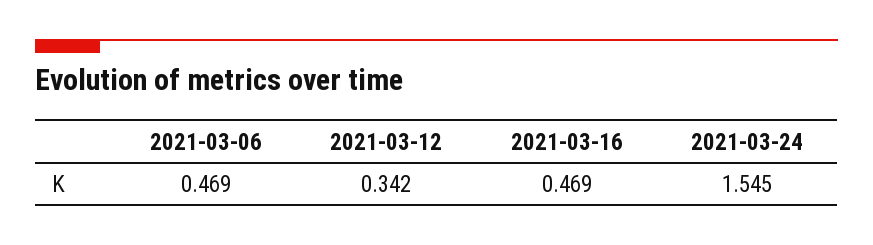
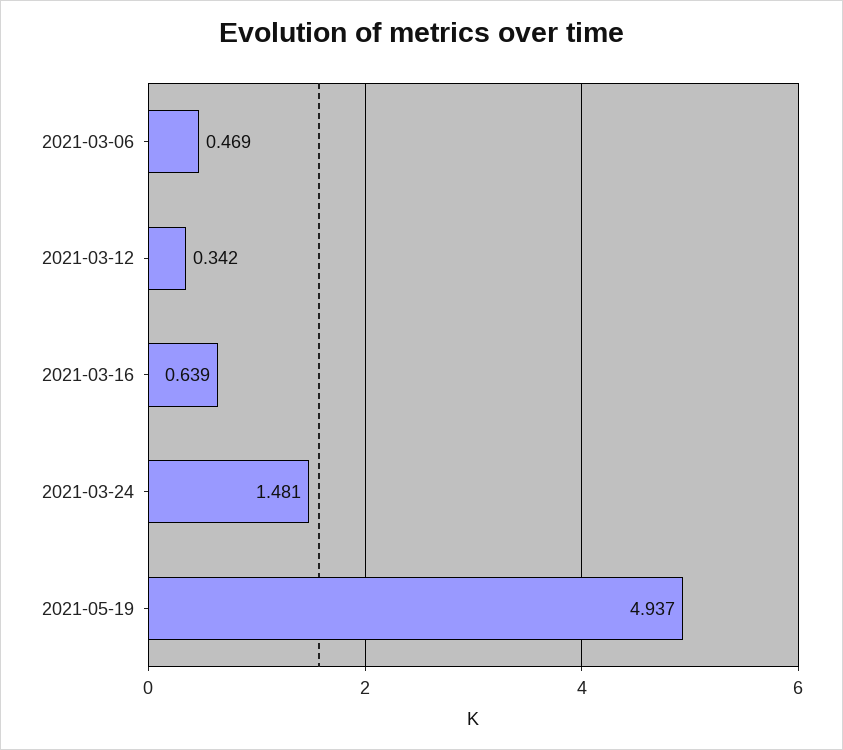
2021-03-16: 0.469 -> 0.639
2021-03-24: 1.545 -> 1.481
2021-05-19: none -> 4.937

